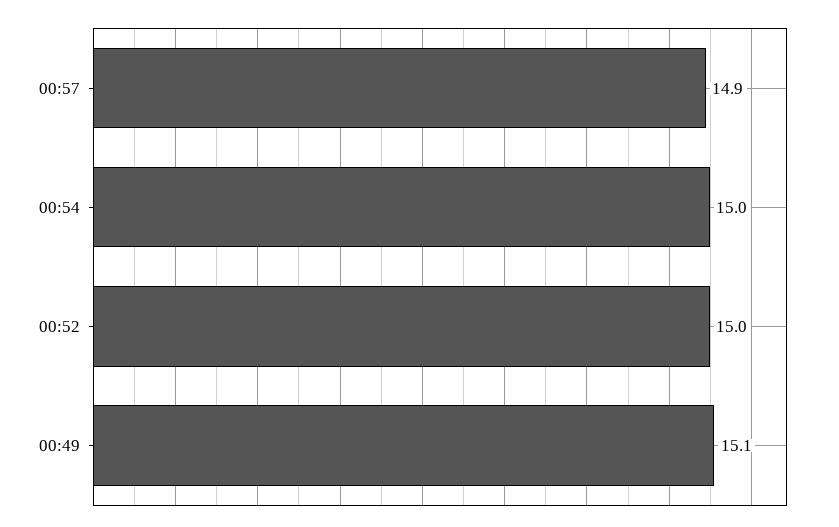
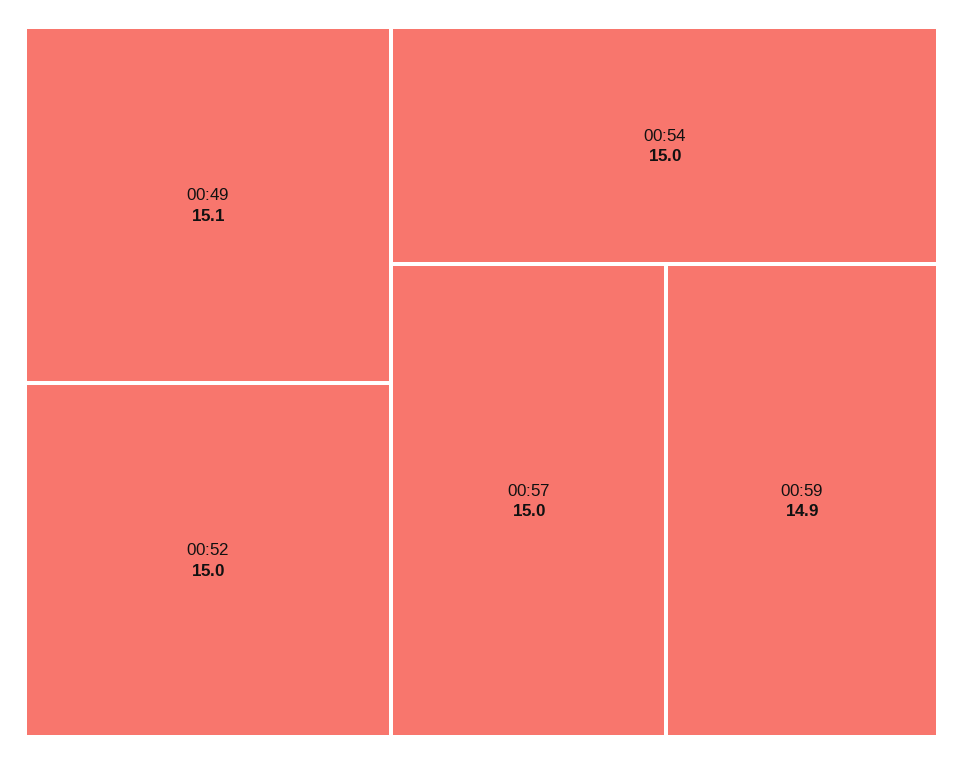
00:57: 14.9 -> 15
00:59: none -> 14.9

